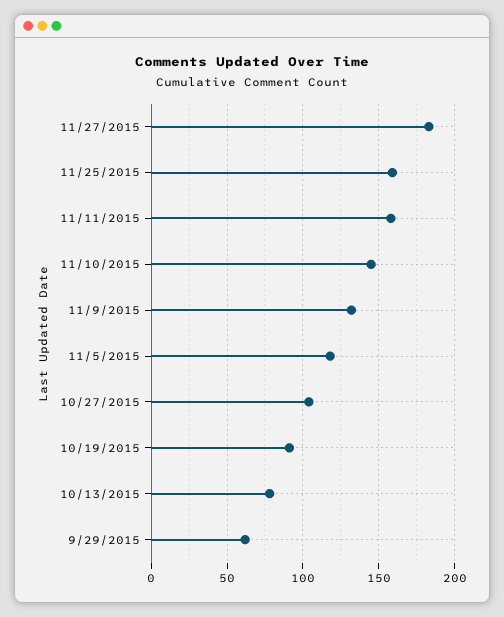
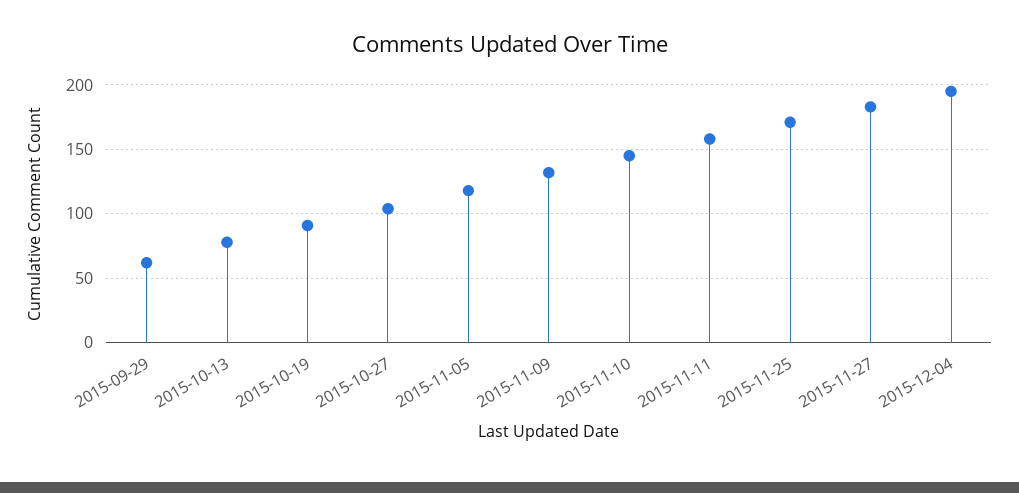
11/25/2015: 160 -> 170
2015-12-04: none -> 195

